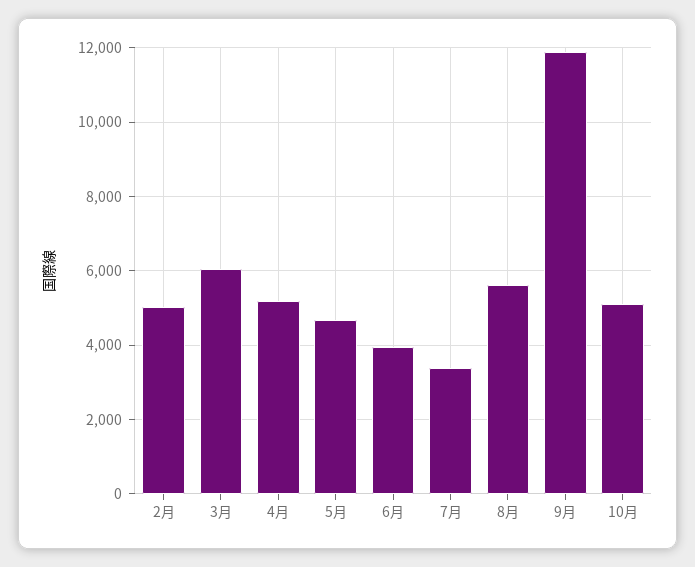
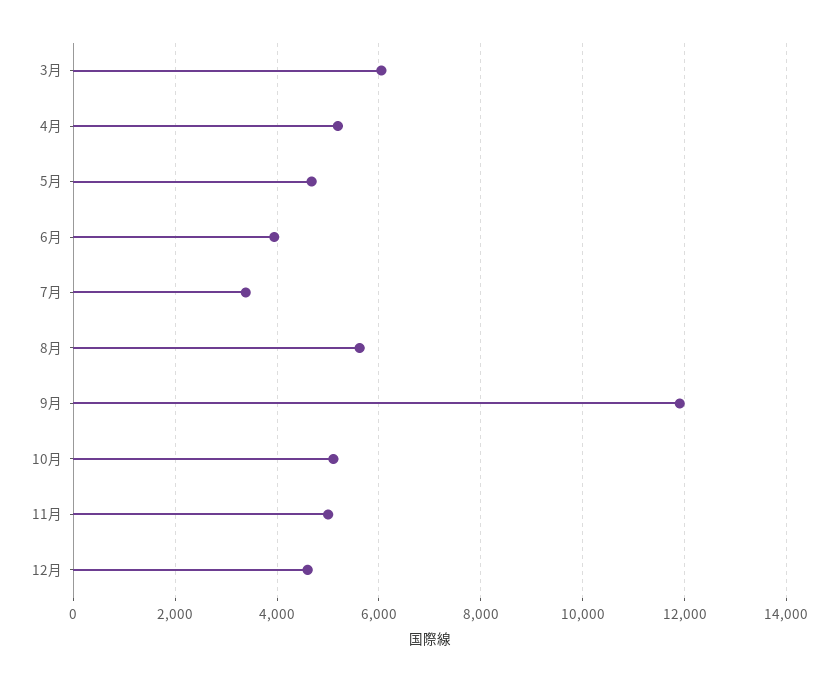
2月: 5000 -> none
11月: none -> 5000
12月: none -> 4600

